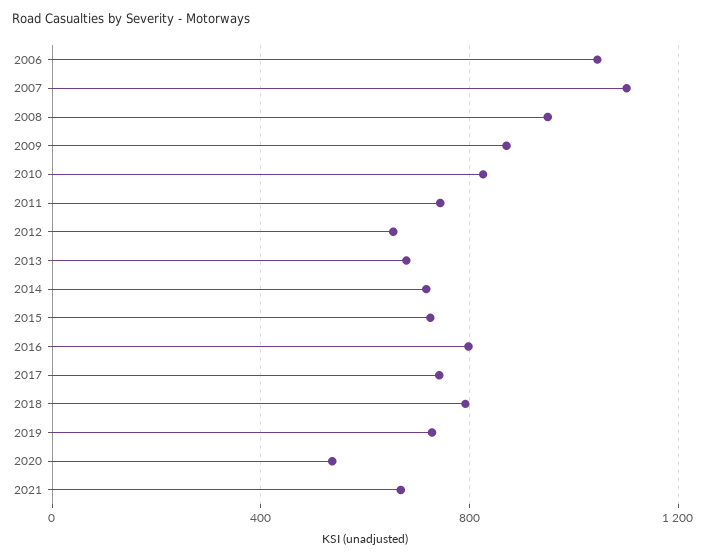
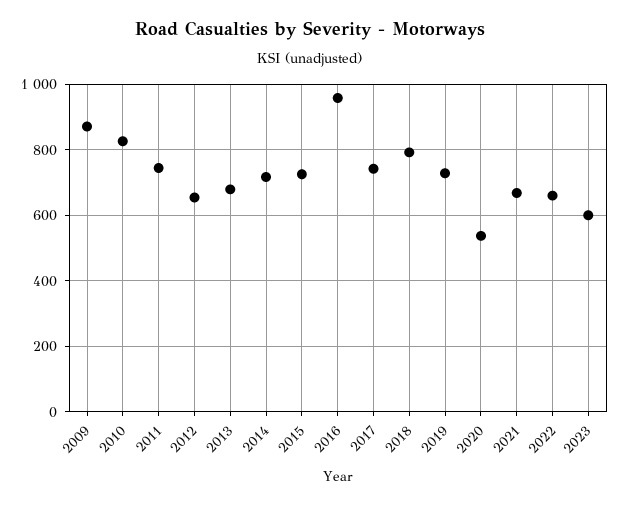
2006: 1050 -> none
2007: 1100 -> none
2008: 950 -> none
2016: 800 -> 960
2022: none -> 660
2023: none -> 600

